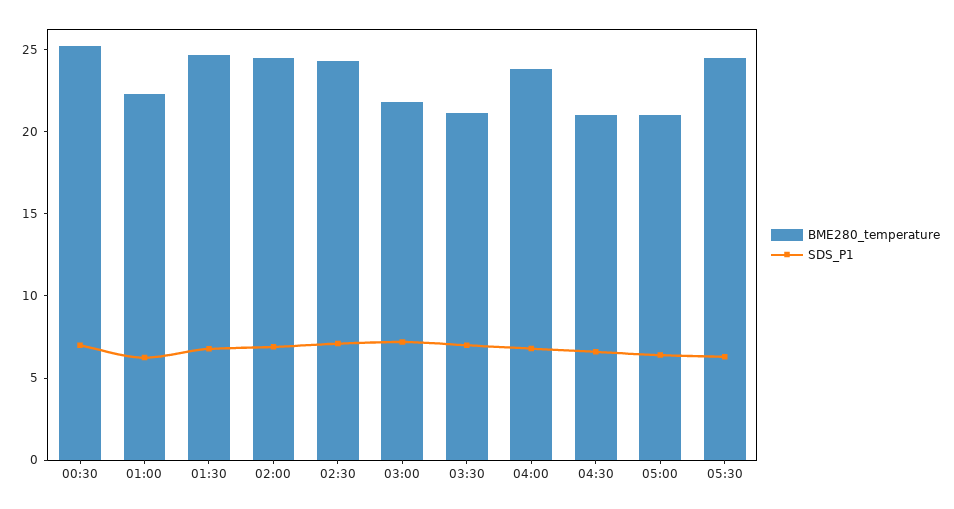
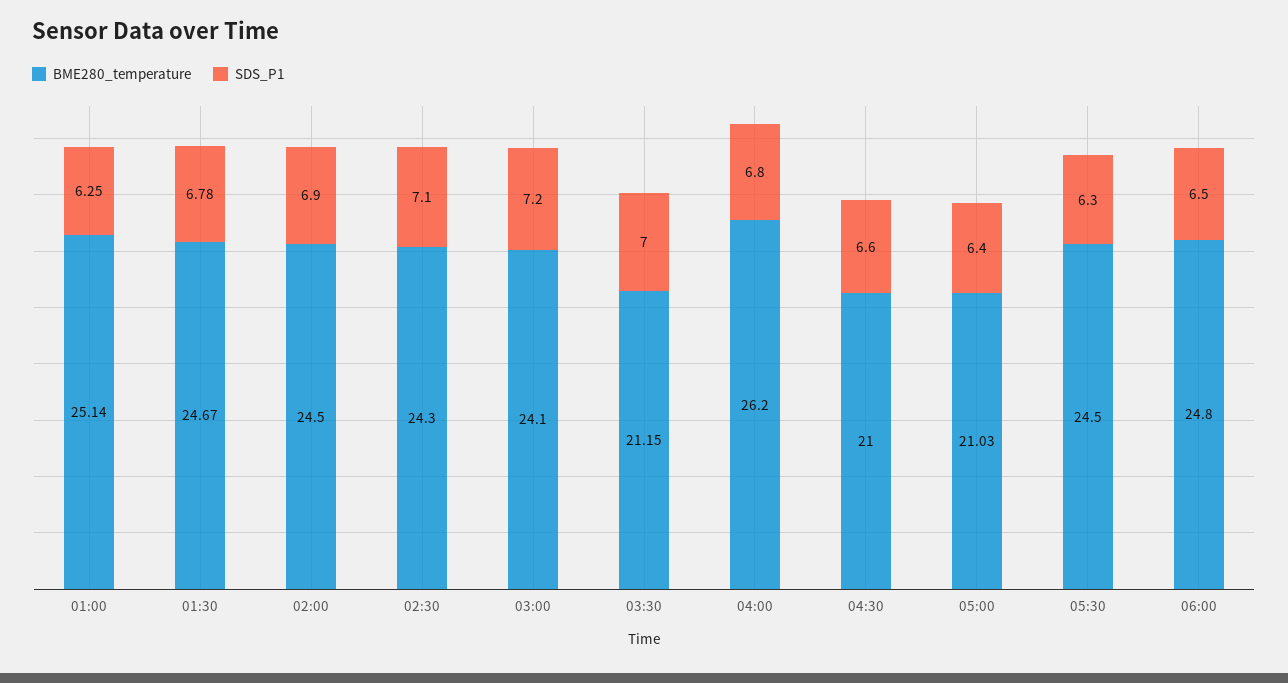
BME280_temperature, 00:30: 25 -> none
SDS_P1, 00:30: 7 -> none
BME280_temperature, 01:00: 22 -> 25.14
BME280_temperature, 03:00: 22 -> 24.1
BME280_temperature, 04:00: 24 -> 26.2
BME280_temperature, 06:00: none -> 24.8
SDS_P1, 06:00: none -> 6.5

